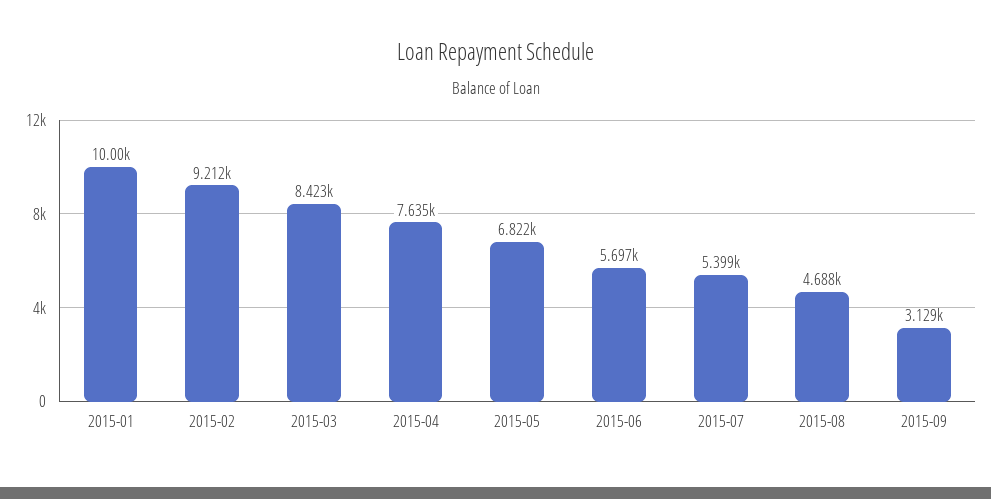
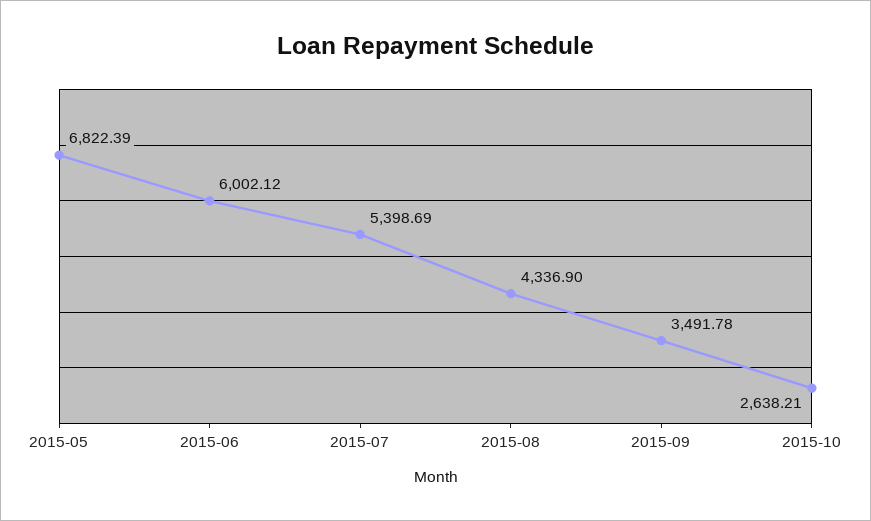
2015-01: 10000 -> none
2015-02: 9212 -> none
2015-03: 8423 -> none
2015-04: 7635 -> none
2015-06: 5697 -> 6002.12
2015-08: 4688 -> 4336.9
2015-09: 3129 -> 3491.78
2015-10: none -> 2638.21

